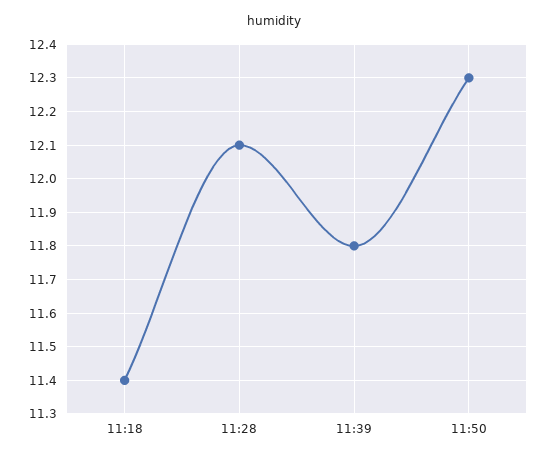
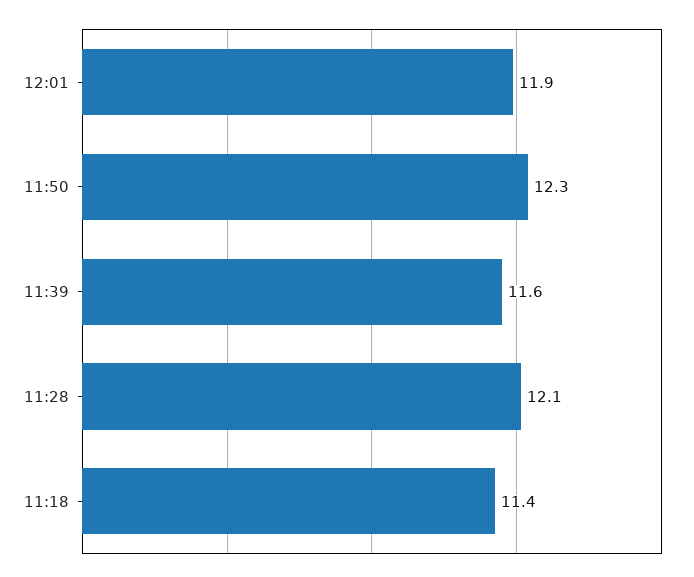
11:39: 11.8 -> 11.6
12:01: none -> 11.9

